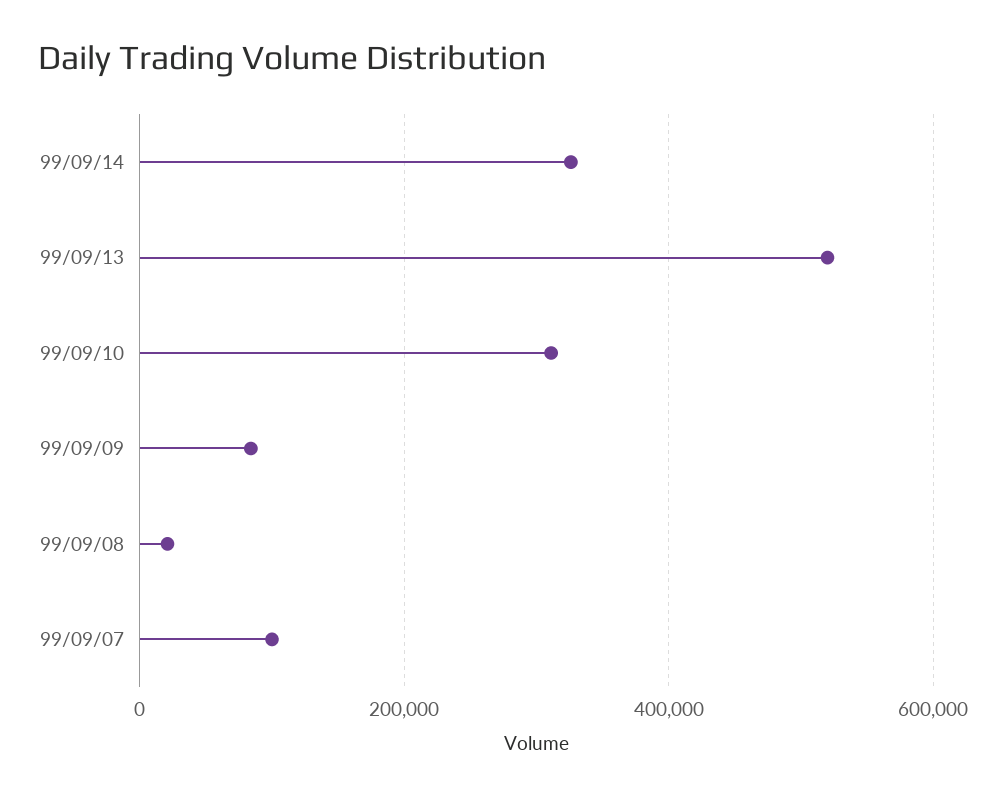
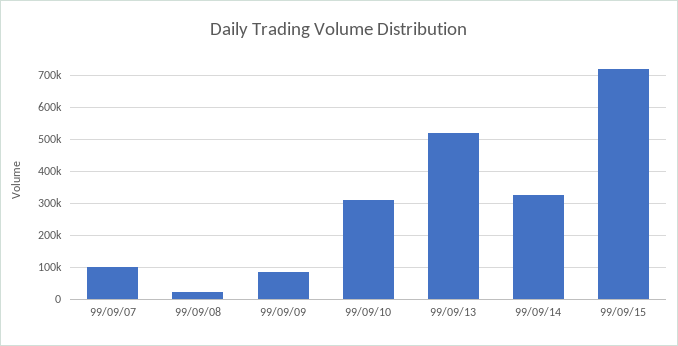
99/09/15: none -> 720000

